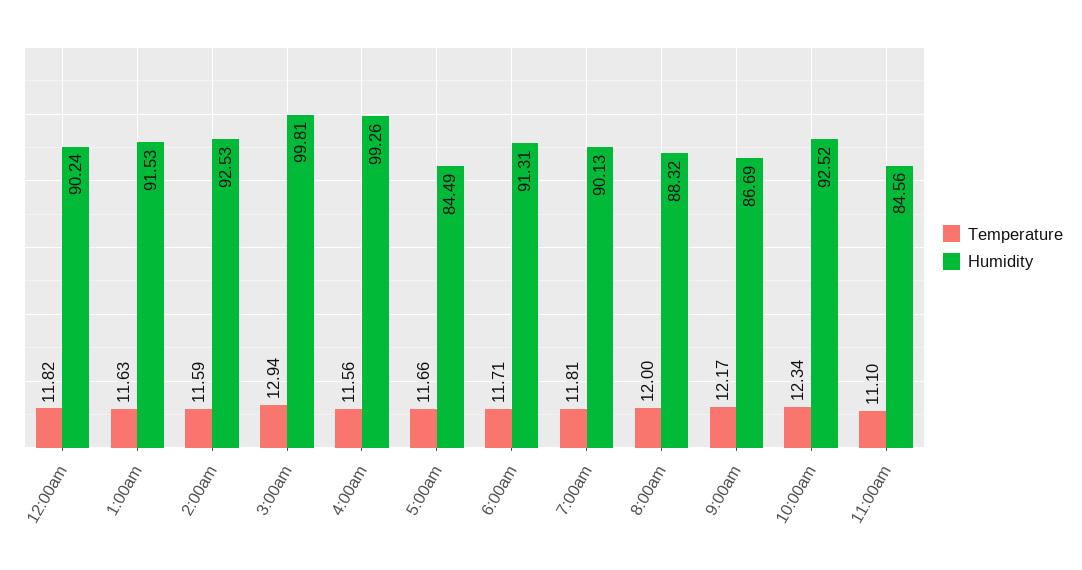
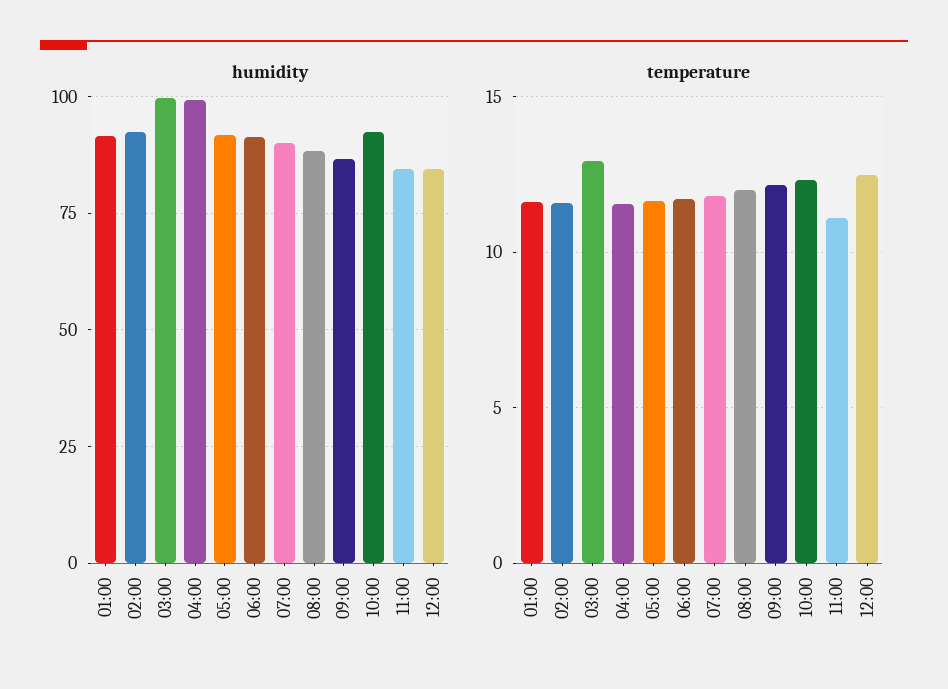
Temperature, 12:00am: 11.82 -> none
Humidity, 12:00am: 90.24 -> none
Humidity, 5:00am: 84.49 -> 92.5
Humidity, 12:00: none -> 85
Temperature, 12:00: none -> 12.5

